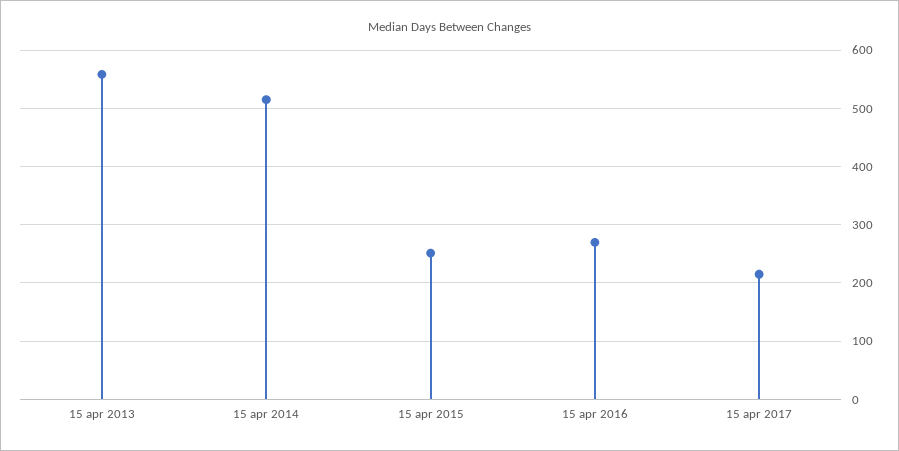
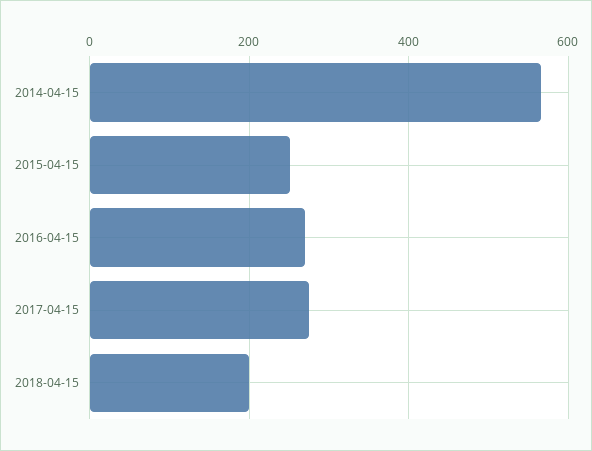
15 apr 2013: 560 -> none
15 apr 2014: 520 -> 560
15 apr 2017: 220 -> 280
2018-04-15: none -> 200

